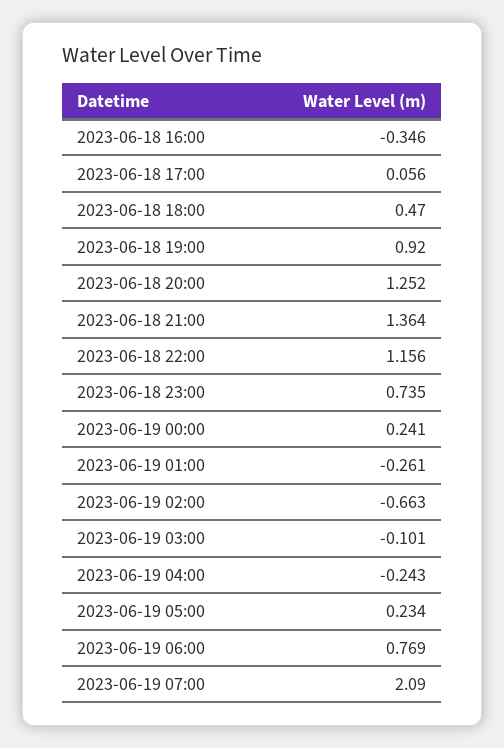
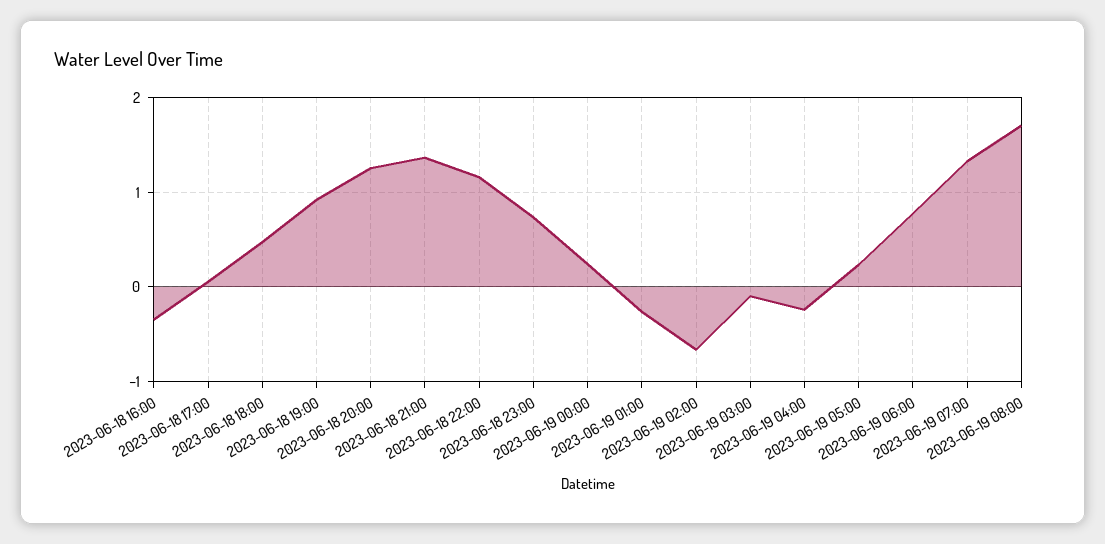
2023-06-19 07:00: 2.09 -> 1.3
2023-06-19 08:00: none -> 1.7

